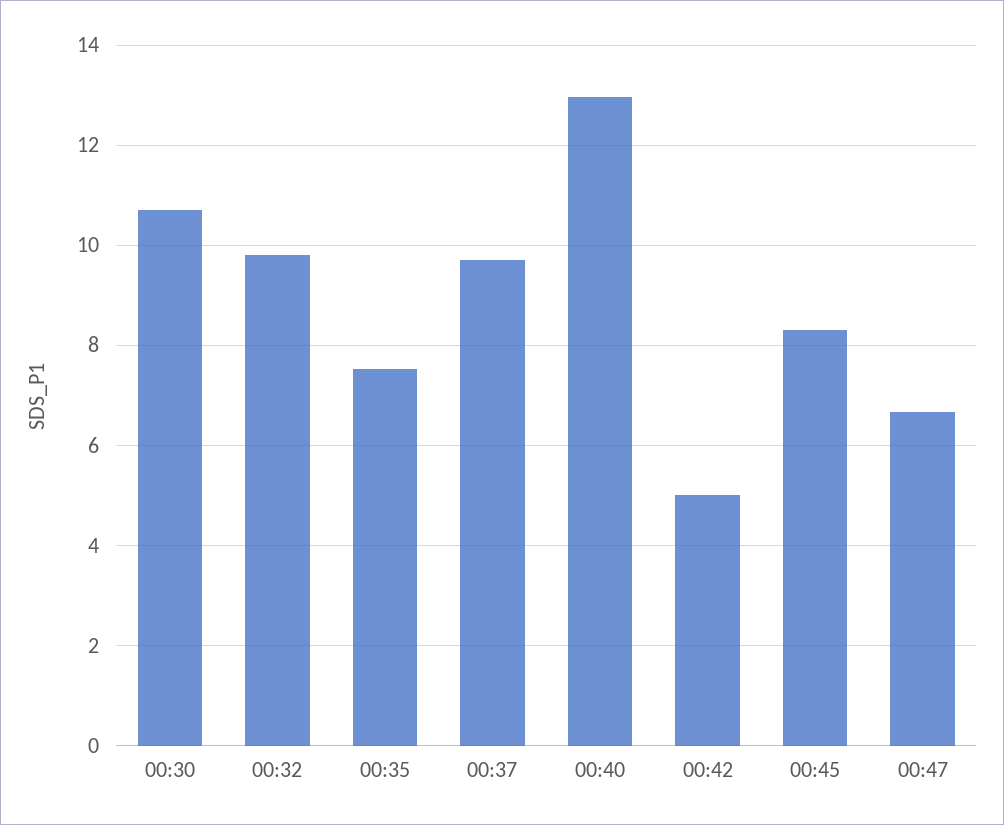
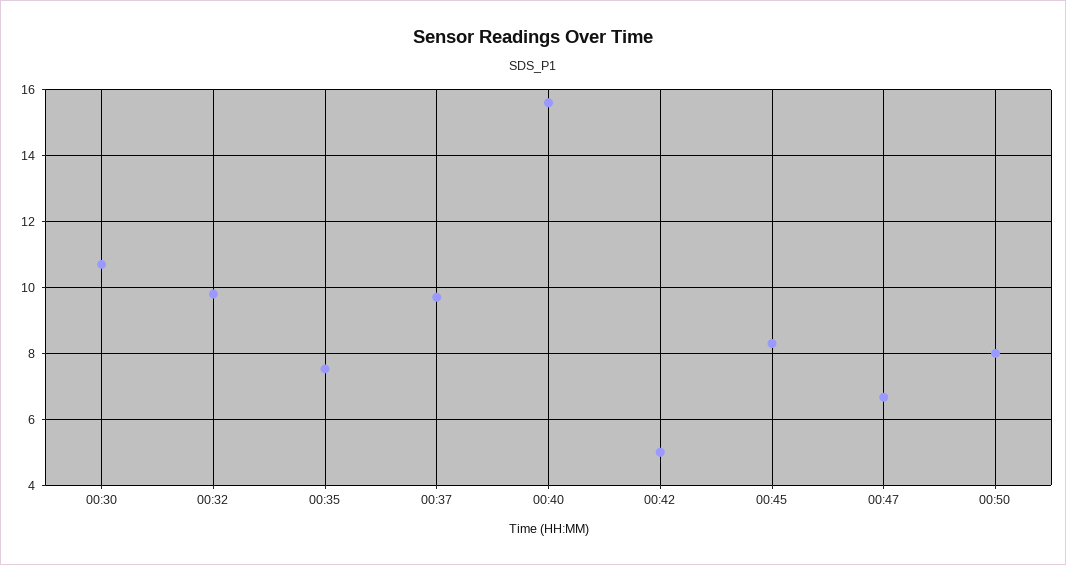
00:40: 13 -> 15.6
00:50: none -> 8

